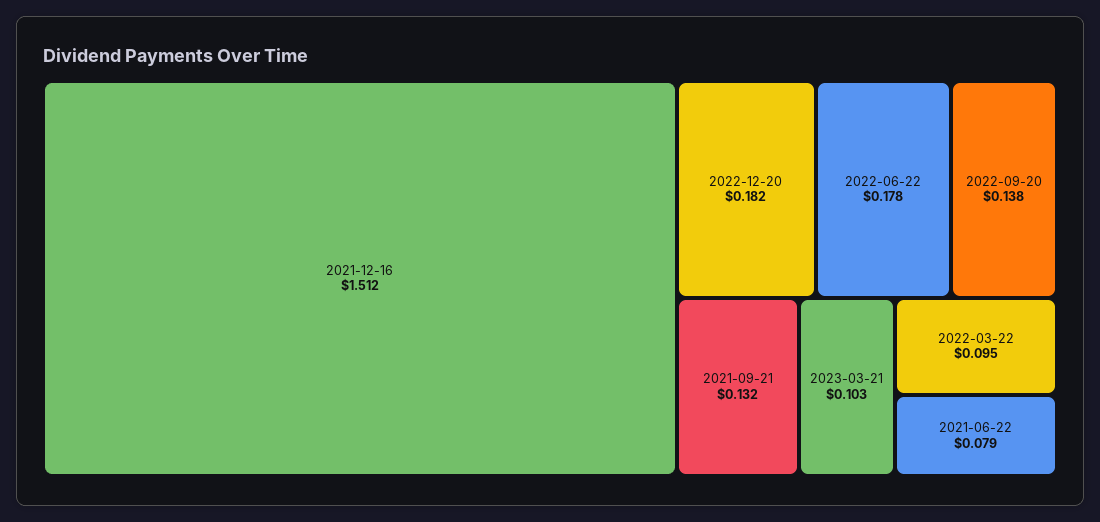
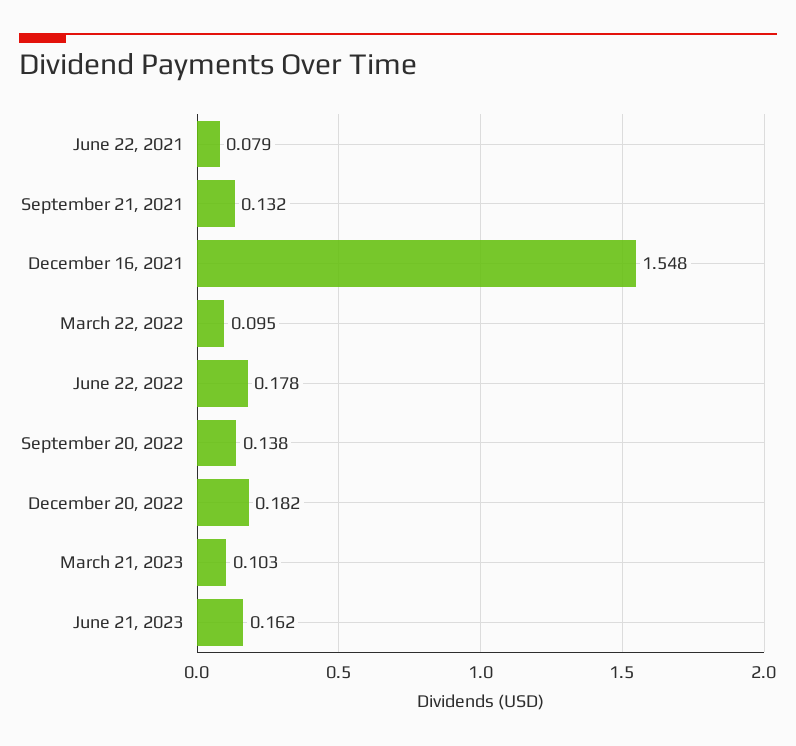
2021-12-16: 1.512 -> 1.548
June 21, 2023: none -> 0.162

